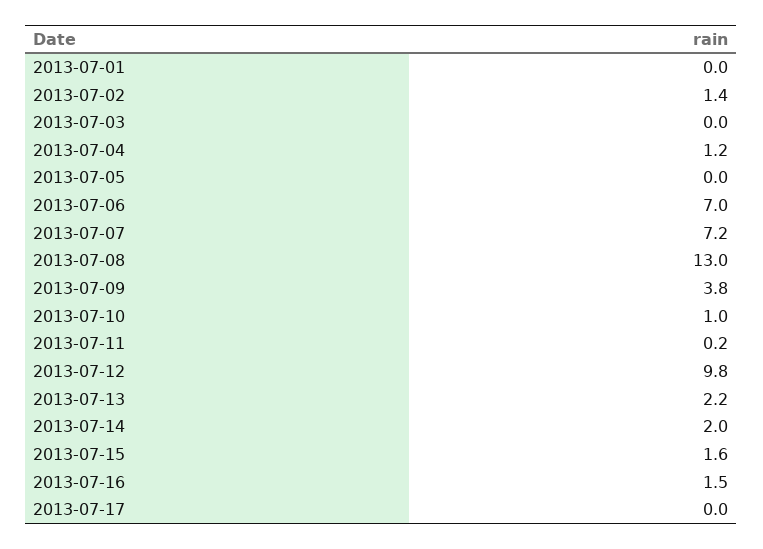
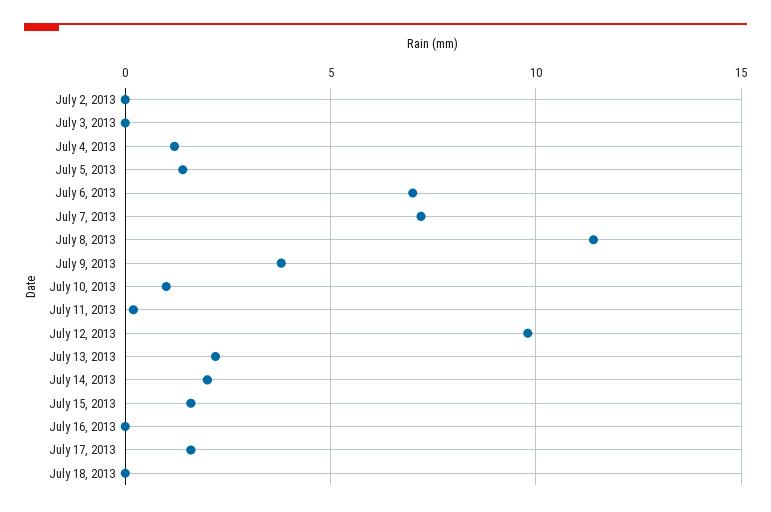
2013-07-01: 0 -> none
2013-07-02: 1.4 -> 0
2013-07-05: 0 -> 1.5
2013-07-08: 13 -> 11.5
2013-07-16: 1.5 -> 0
2013-07-17: 0 -> 1.5
July 18, 2013: none -> 0

